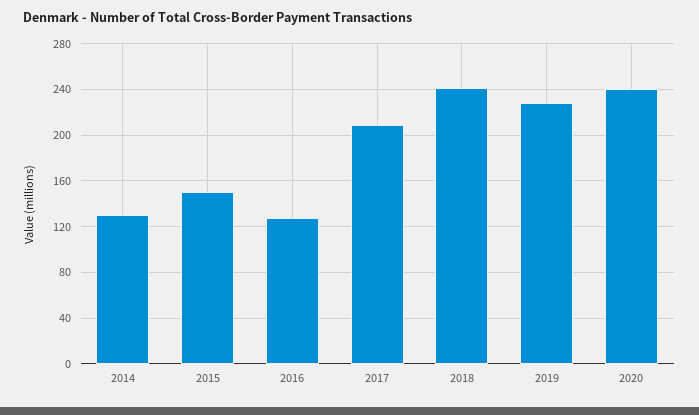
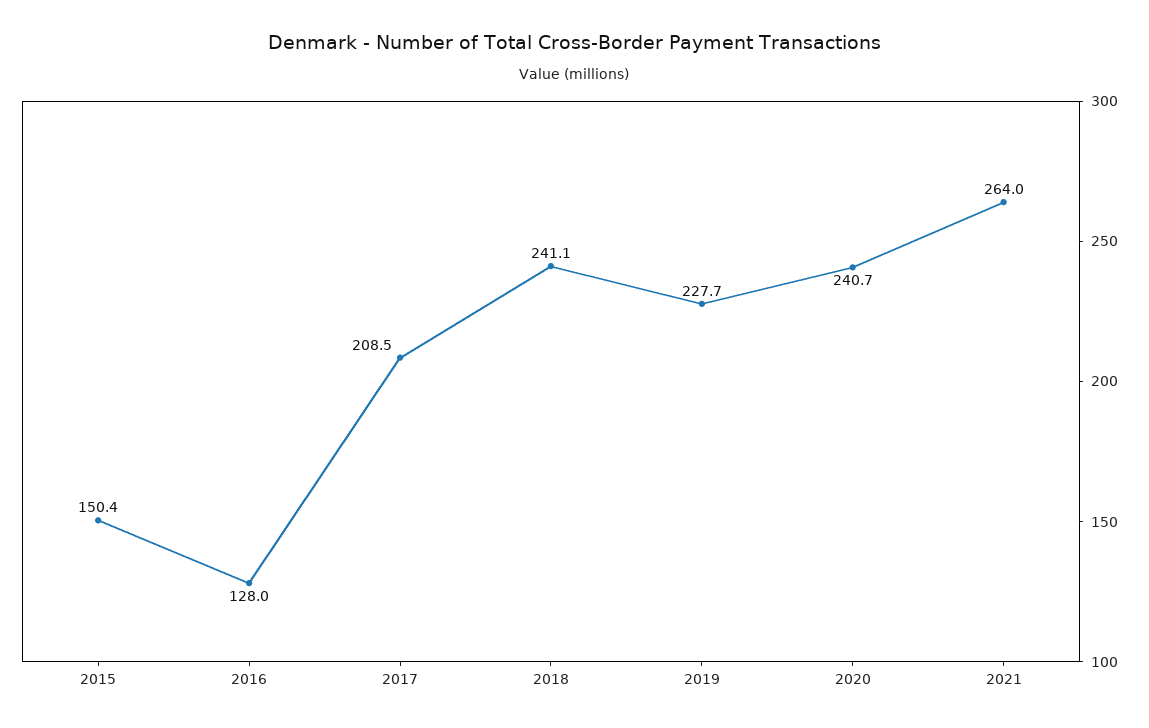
2014: 130 -> none
2021: none -> 264

